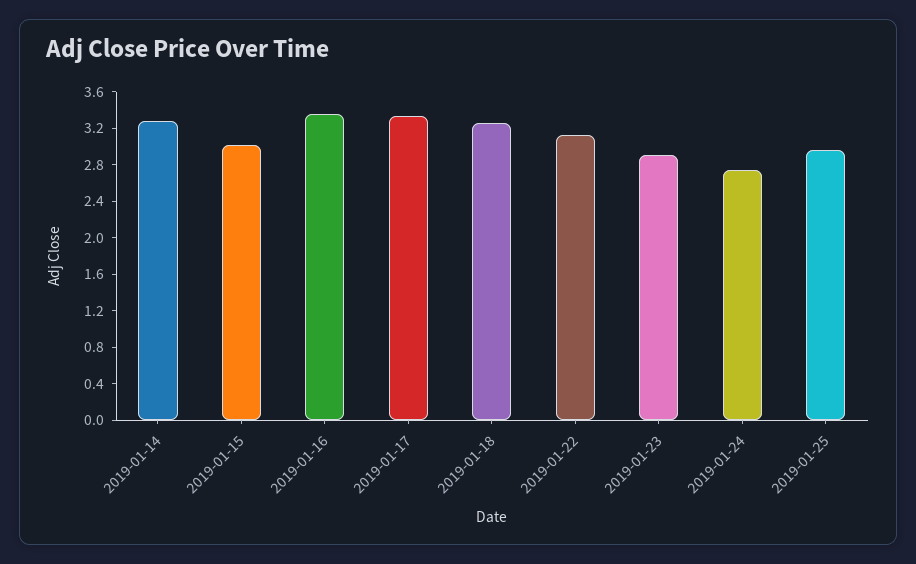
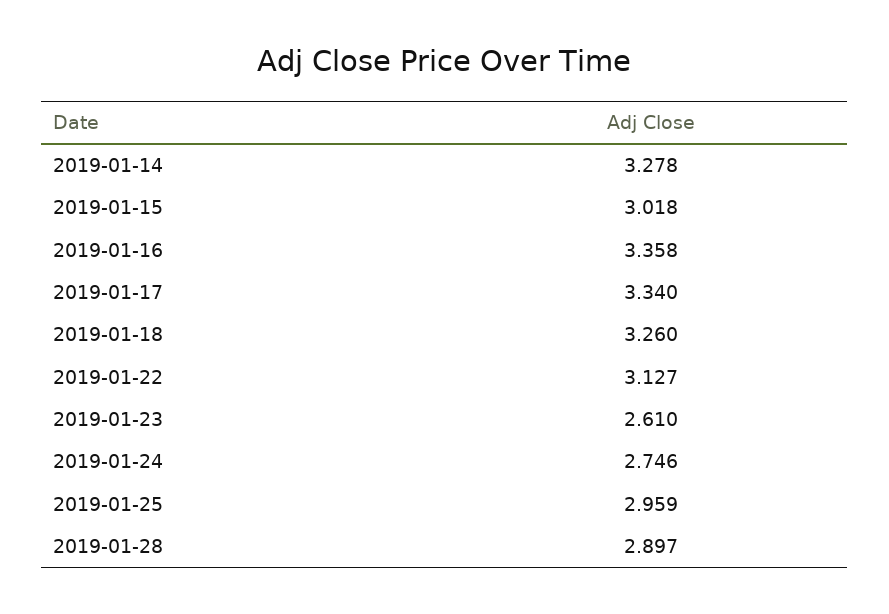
2019-01-23: 2.9 -> 2.61
2019-01-28: none -> 2.897

